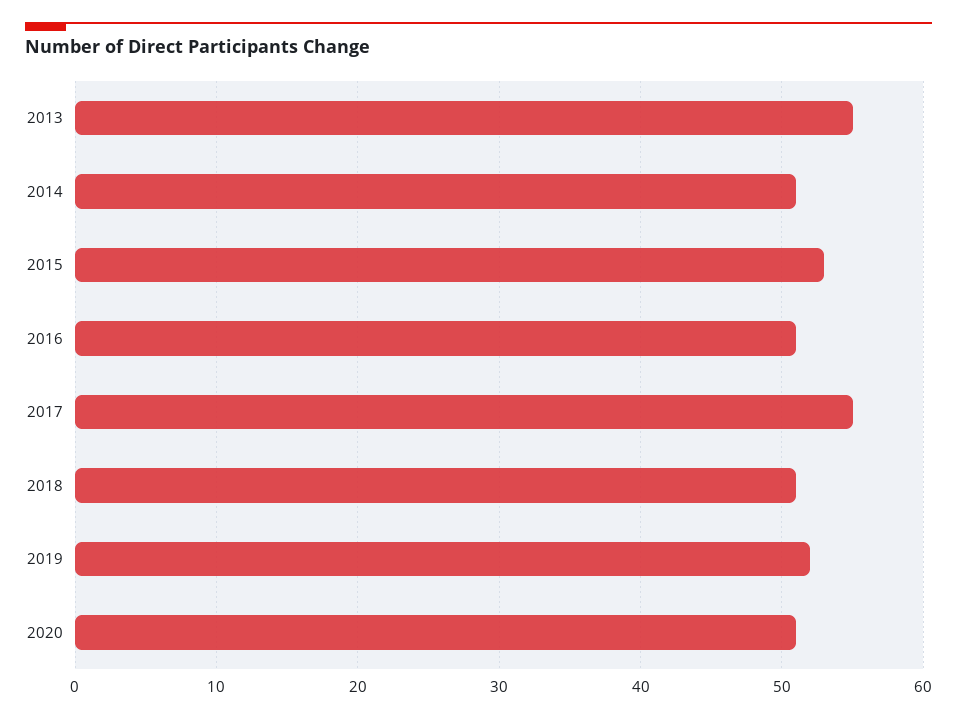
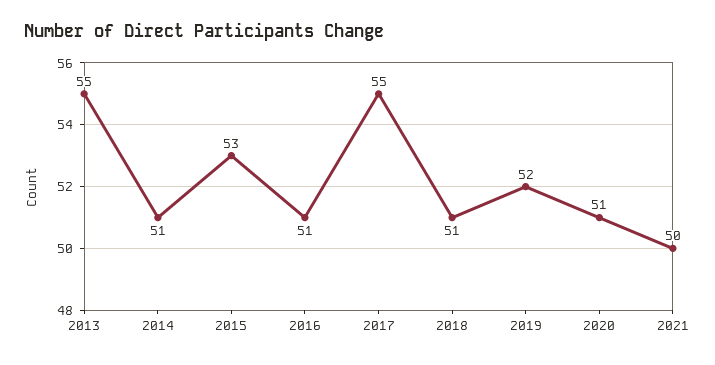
2021: none -> 50

